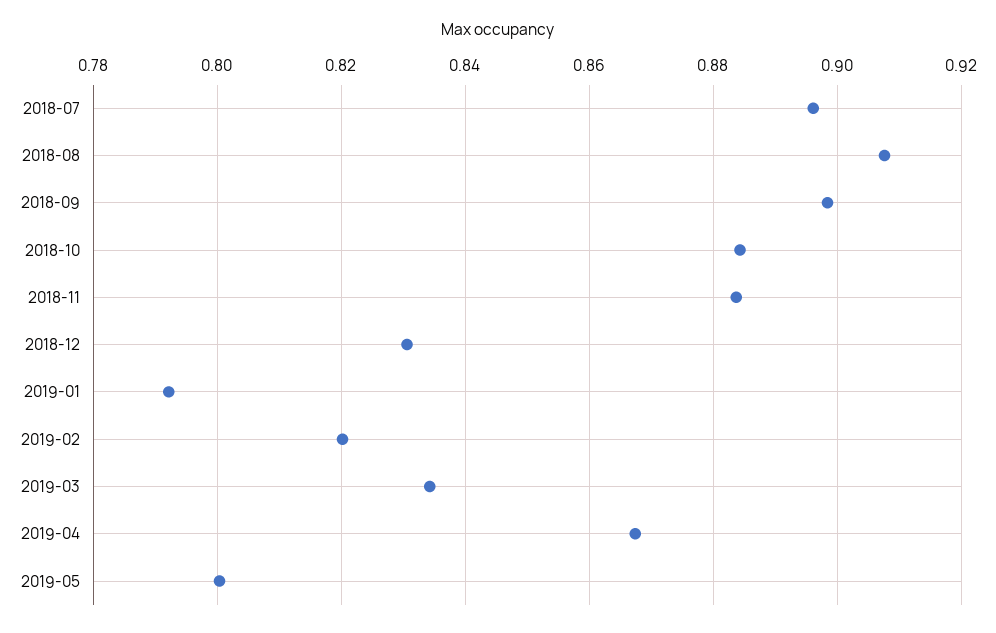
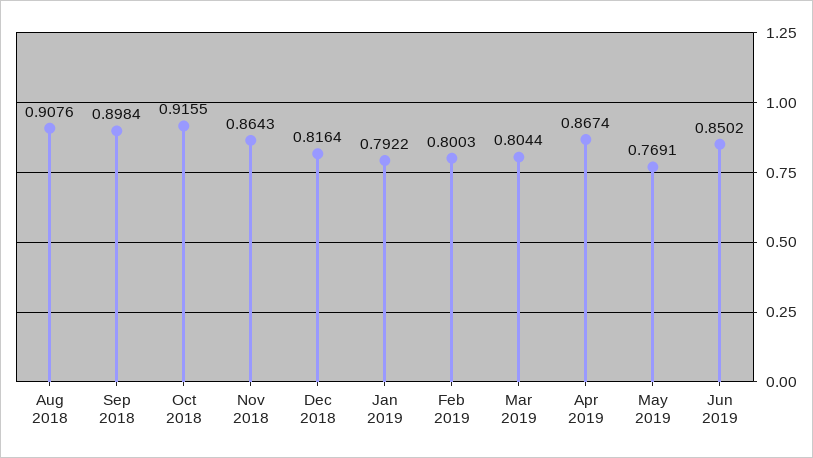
2018-07: 0.896 -> none
2018-10: 0.884 -> 0.9155
2018-11: 0.884 -> 0.8643
2018-12: 0.83 -> 0.8164
2019-02: 0.82 -> 0.8003
2019-03: 0.834 -> 0.8044
2019-05: 0.8 -> 0.7691
Jun 2019: none -> 0.8502

